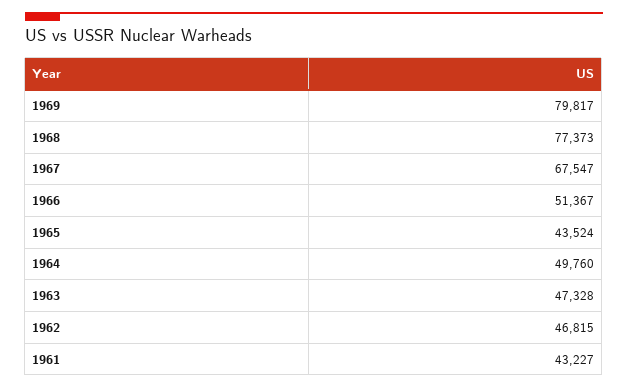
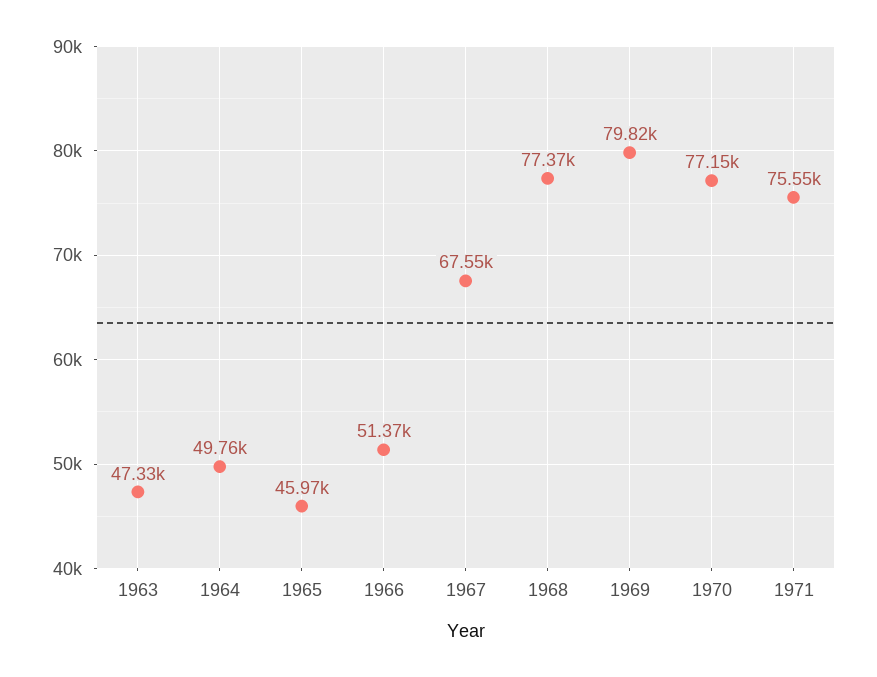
1965: 43524 -> 45970
1962: 46815 -> none
1961: 43227 -> none
1970: none -> 77150
1971: none -> 75550

